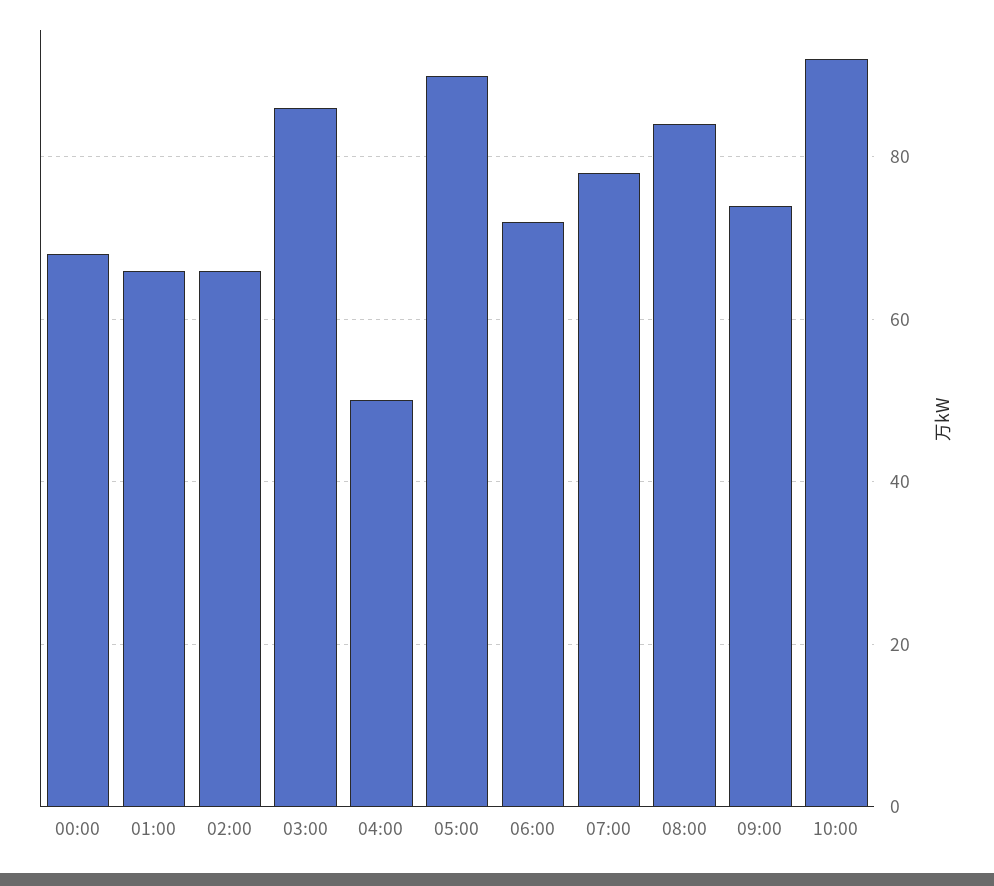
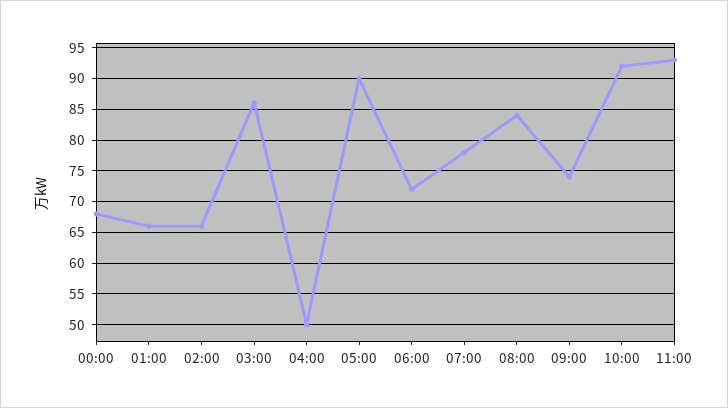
11:00: none -> 93

